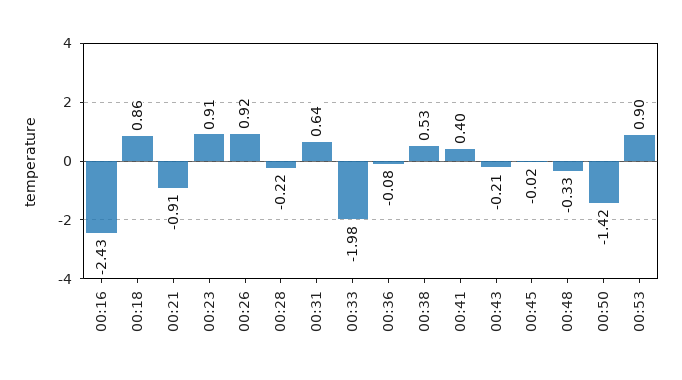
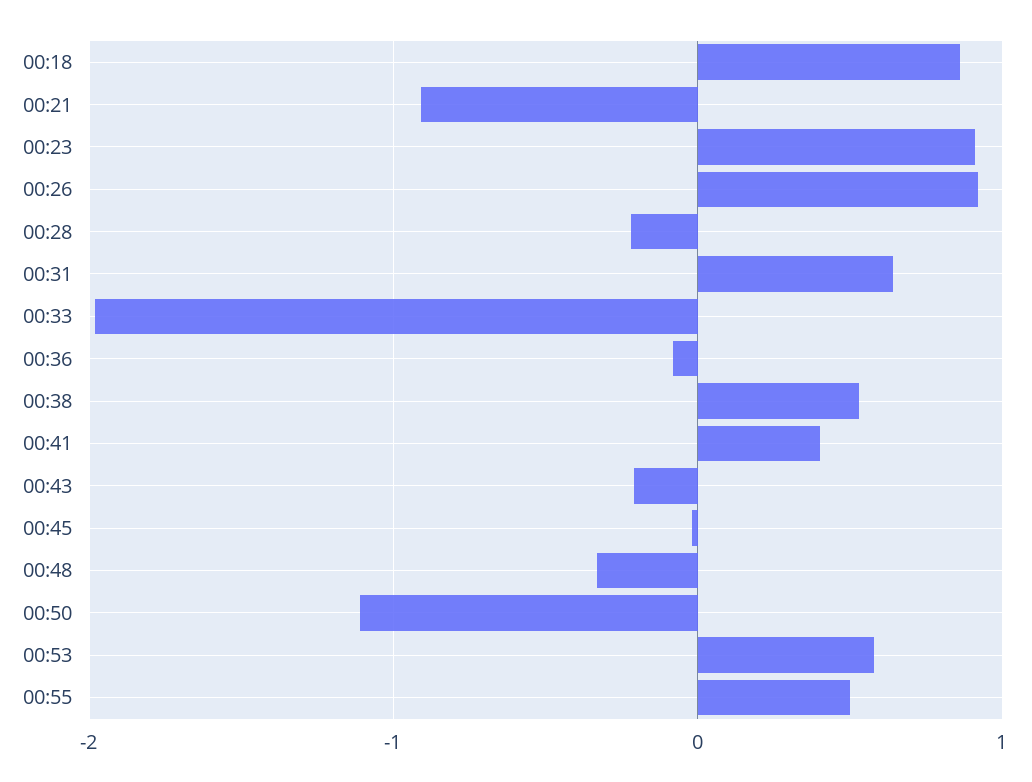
00:16: -2.43 -> none
00:50: -1.42 -> -1.1
00:53: 0.9 -> 0.6
00:55: none -> 0.5

